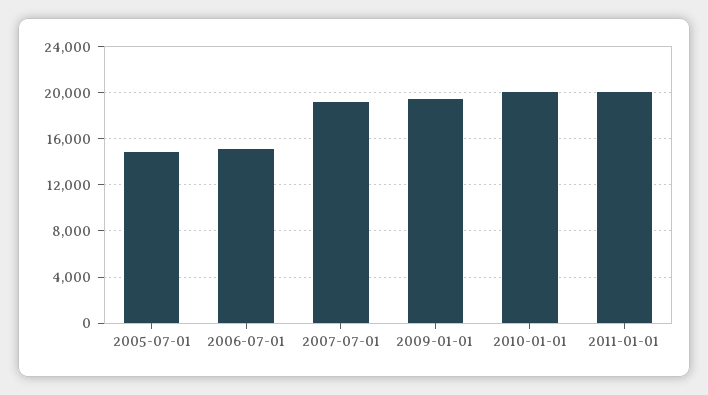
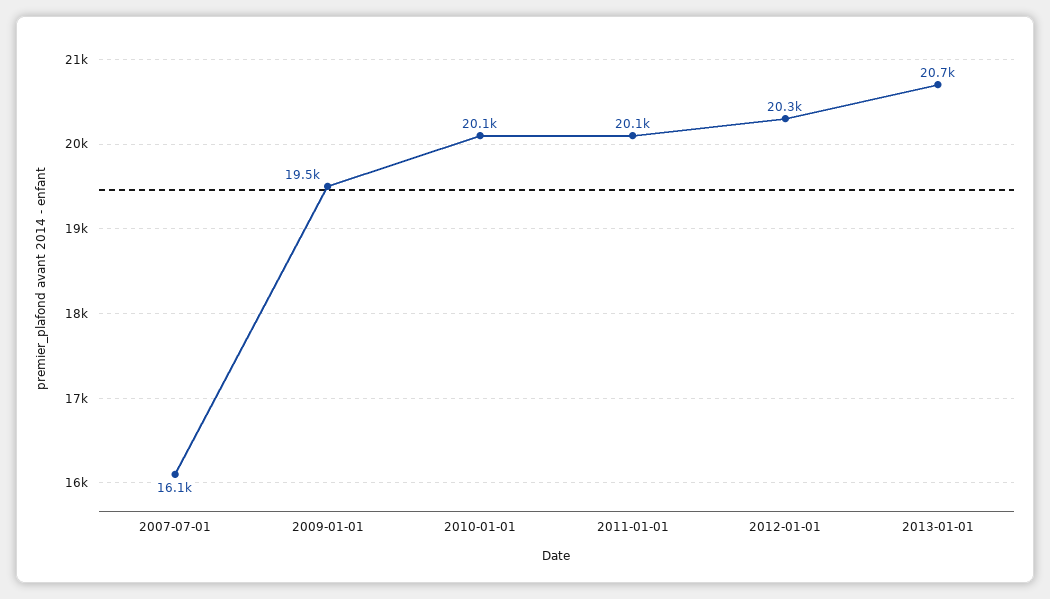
2005-07-01: 15000 -> none
2006-07-01: 15000 -> none
2007-07-01: 19000 -> 16100
2012-01-01: none -> 20300
2013-01-01: none -> 20700

